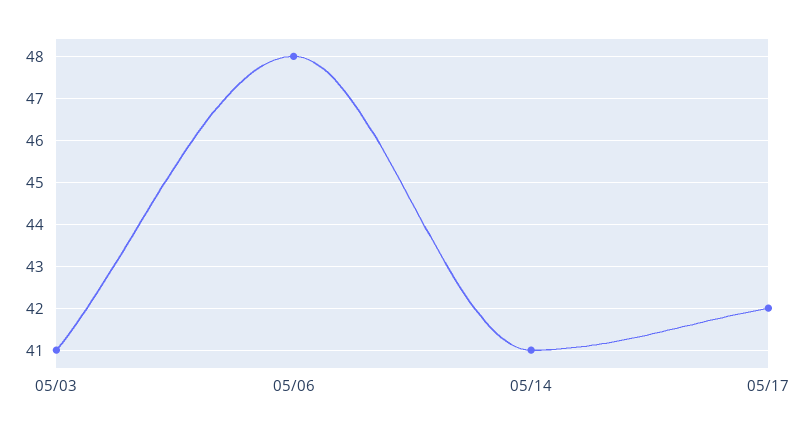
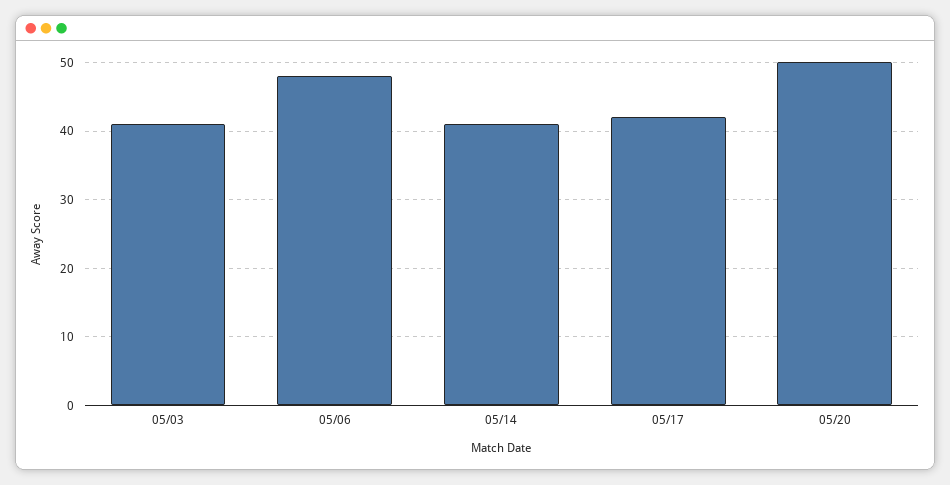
05/20: none -> 50

